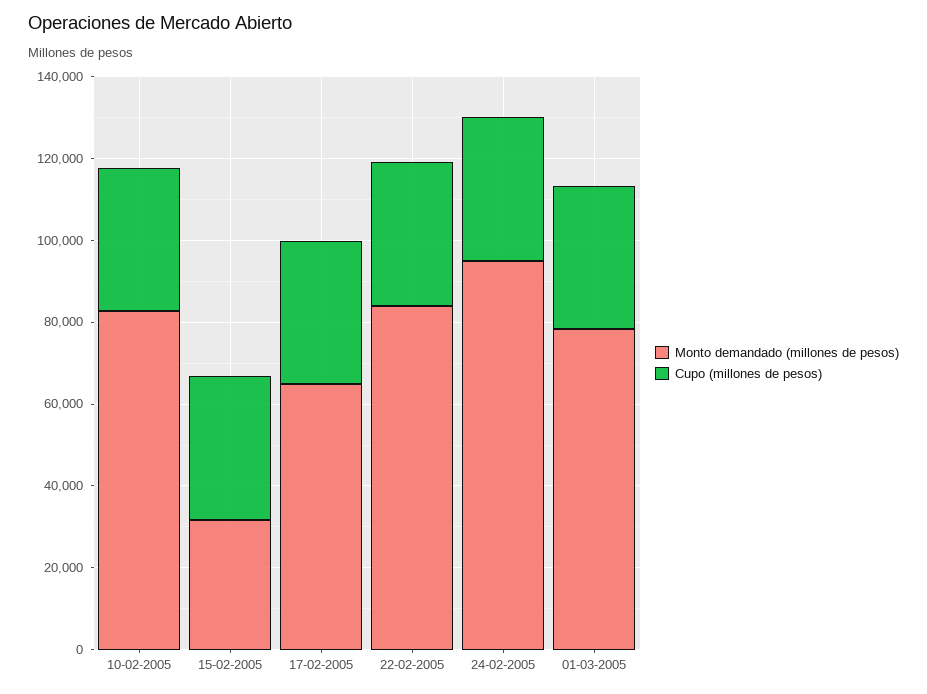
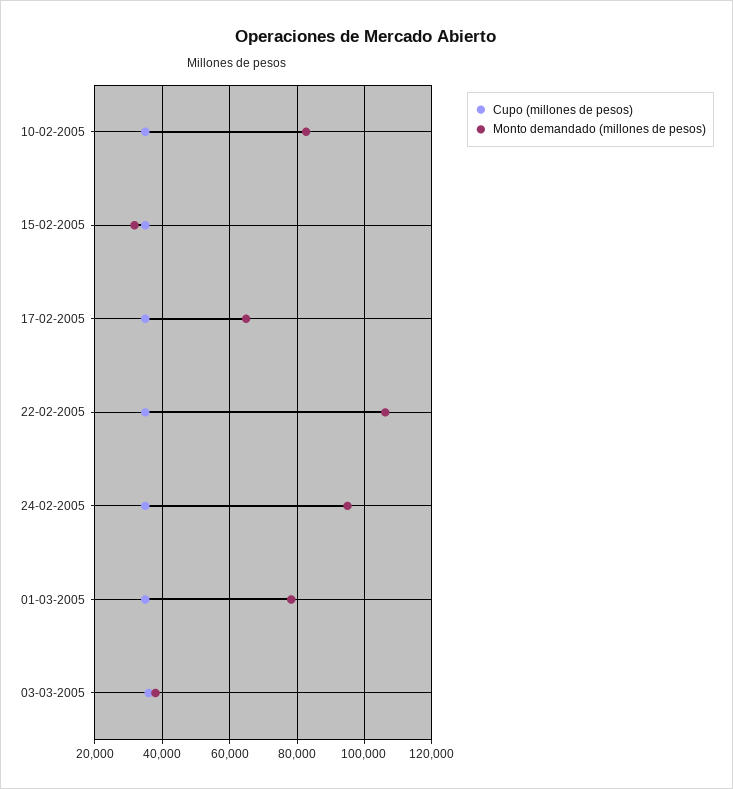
Monto demandado (millones de pesos), 22-02-2005: 85000 -> 106000
Cupo (millones de pesos), 03-03-2005: none -> 36000
Monto demandado (millones de pesos), 03-03-2005: none -> 38000

